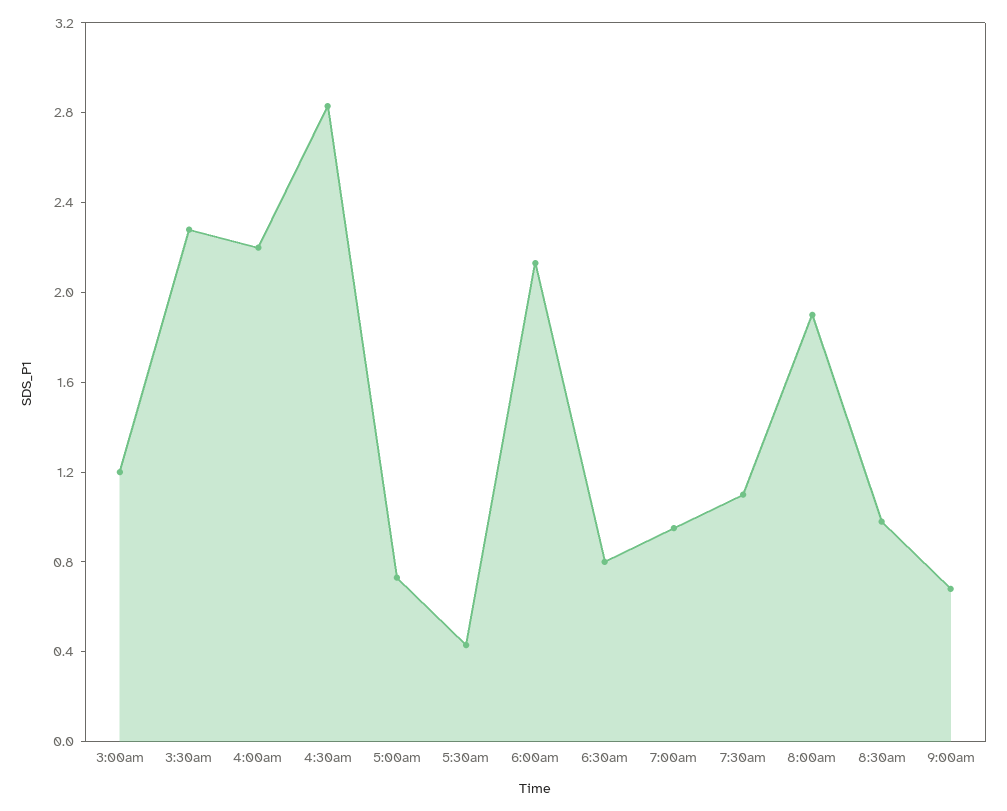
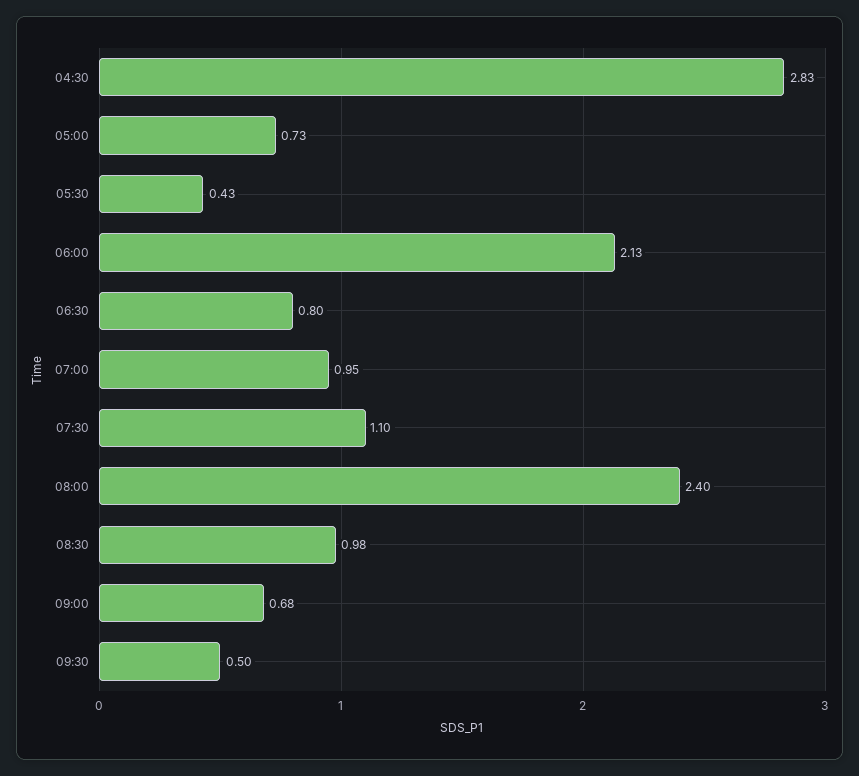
3:00am: 1.2 -> none
3:30am: 2.3 -> none
4:00am: 2.2 -> none
8:00am: 1.9 -> 2.4
09:30: none -> 0.5

